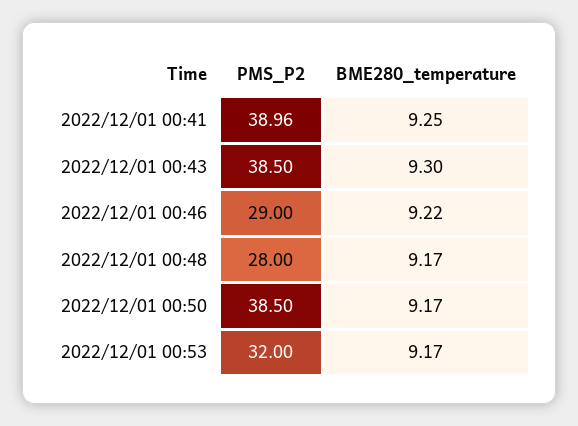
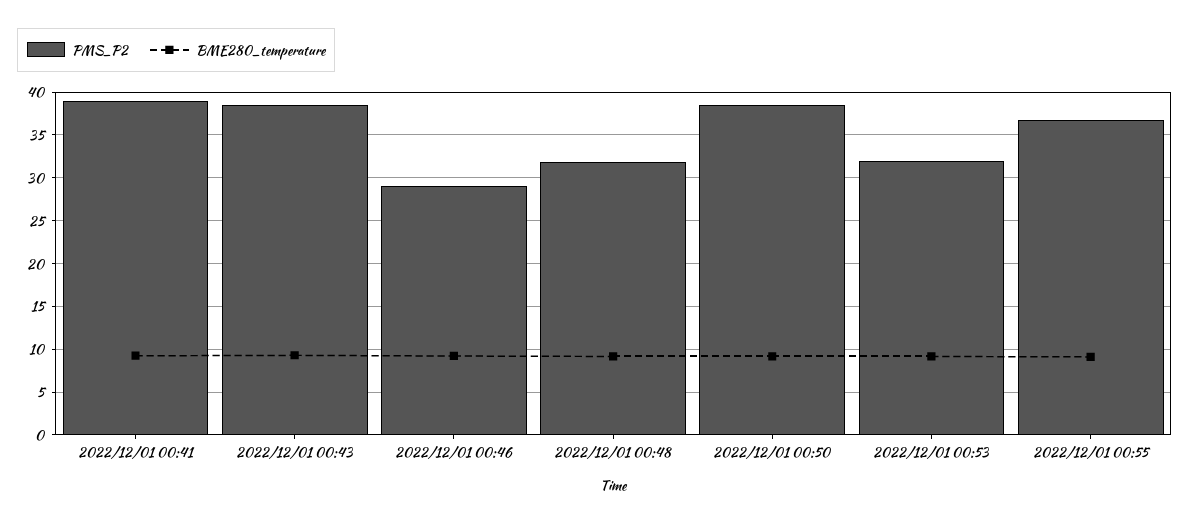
PMS_P2, 2022/12/01 00:48: 28 -> 32
PMS_P2, 2022/12/01 00:55: none -> 37
BME280_temperature, 2022/12/01 00:55: none -> 9

